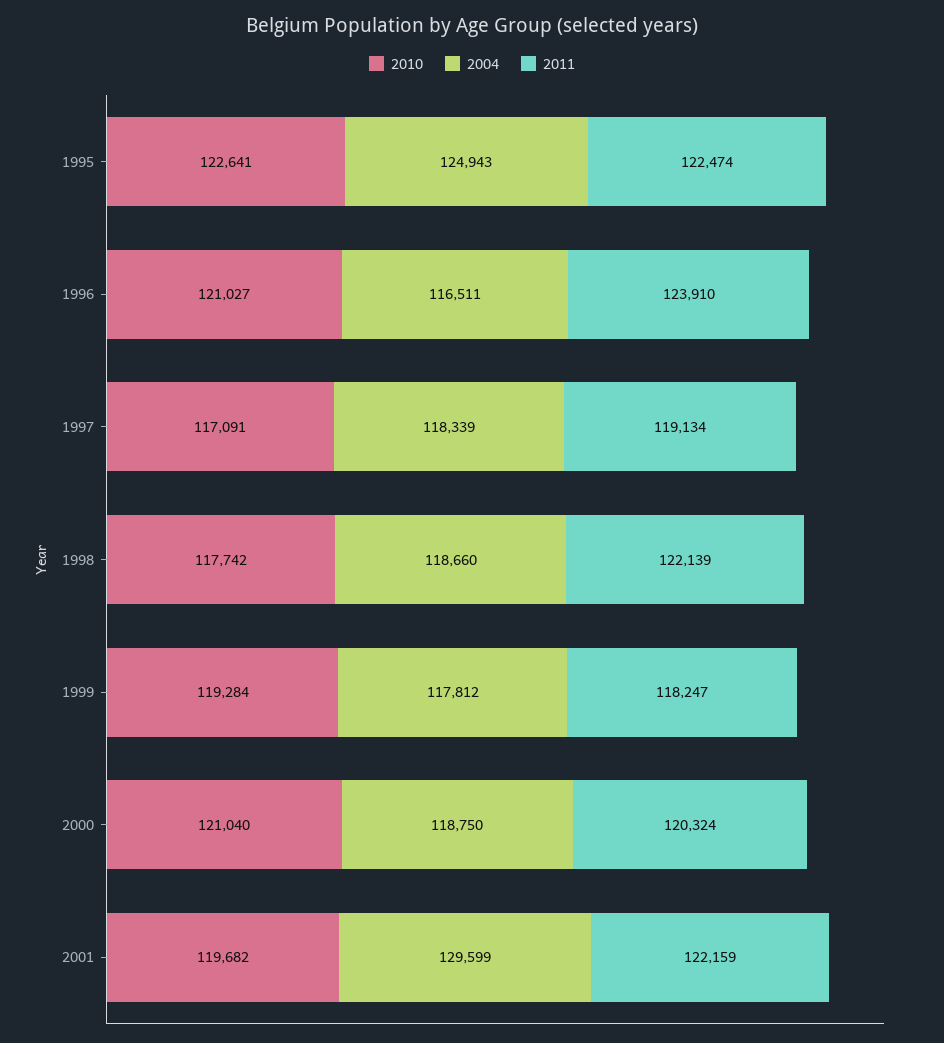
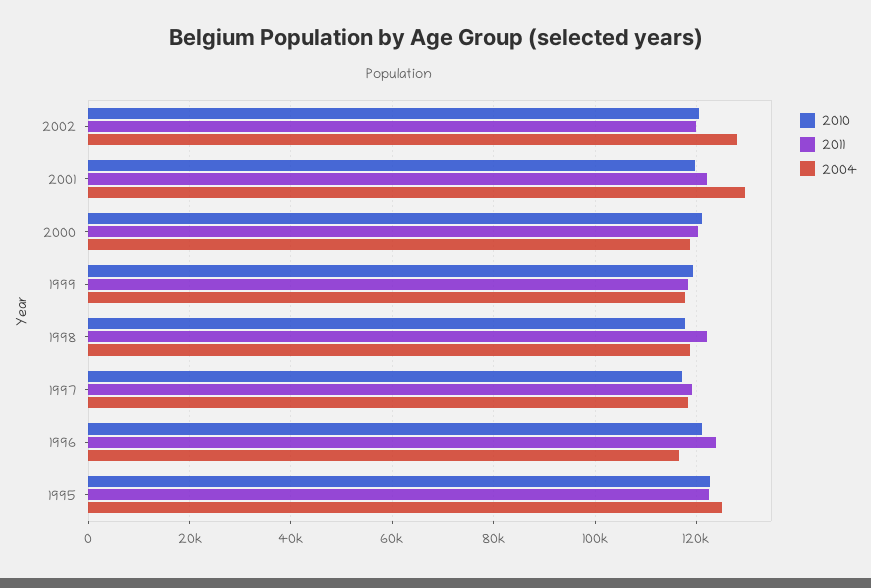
2010, 2002: none -> 120000
2011, 2002: none -> 120000
2004, 2002: none -> 128000

